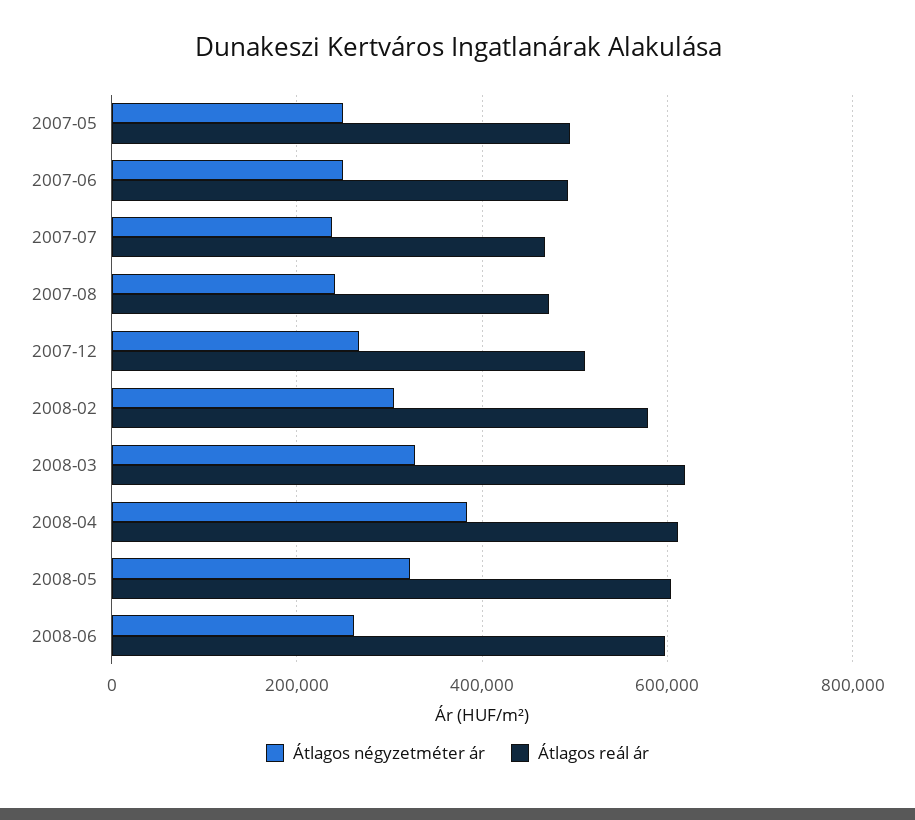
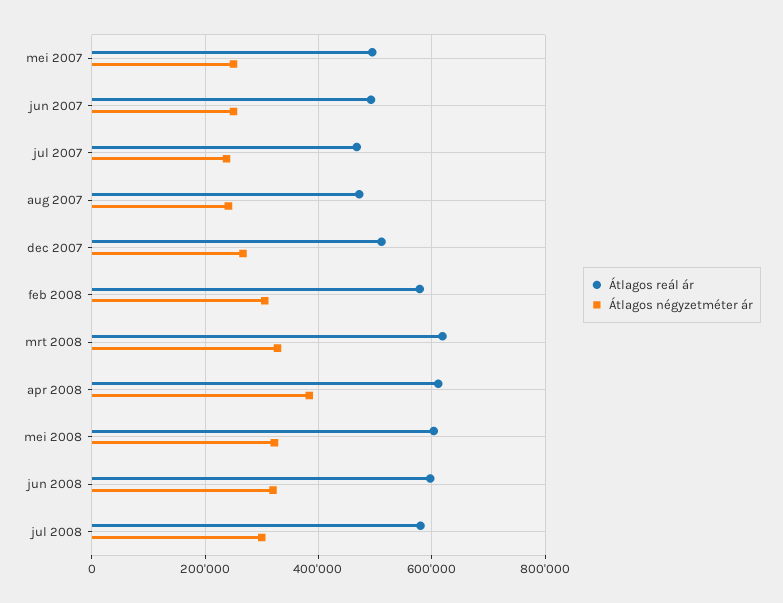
Átlagos négyzetméter ár, 2008-06: 260000 -> 320000
Átlagos reál ár, jul 2008: none -> 580000
Átlagos négyzetméter ár, jul 2008: none -> 300000

